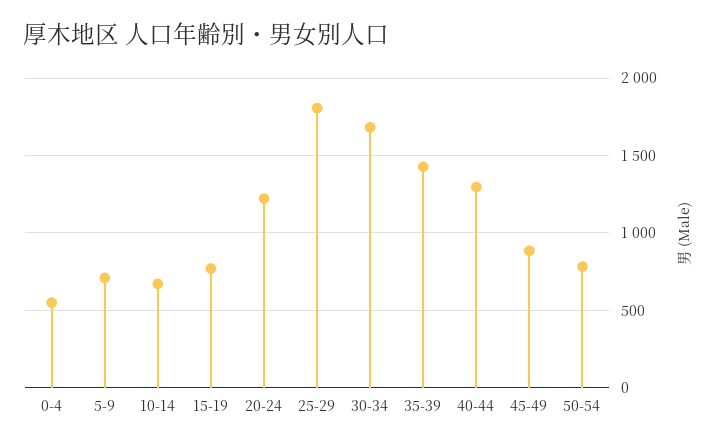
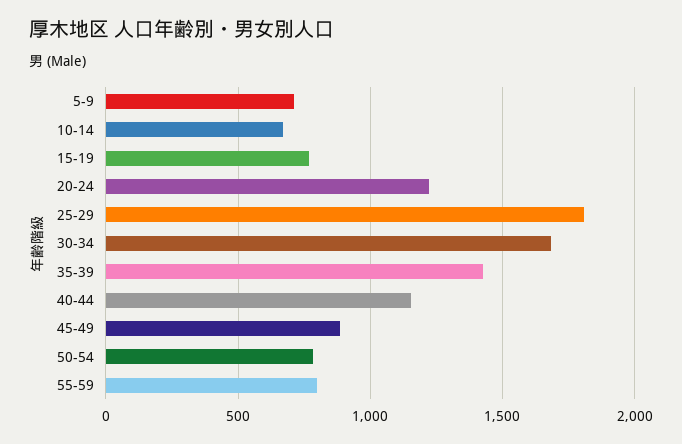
0-4: 550 -> none
40-44: 1300 -> 1150
55-59: none -> 800

